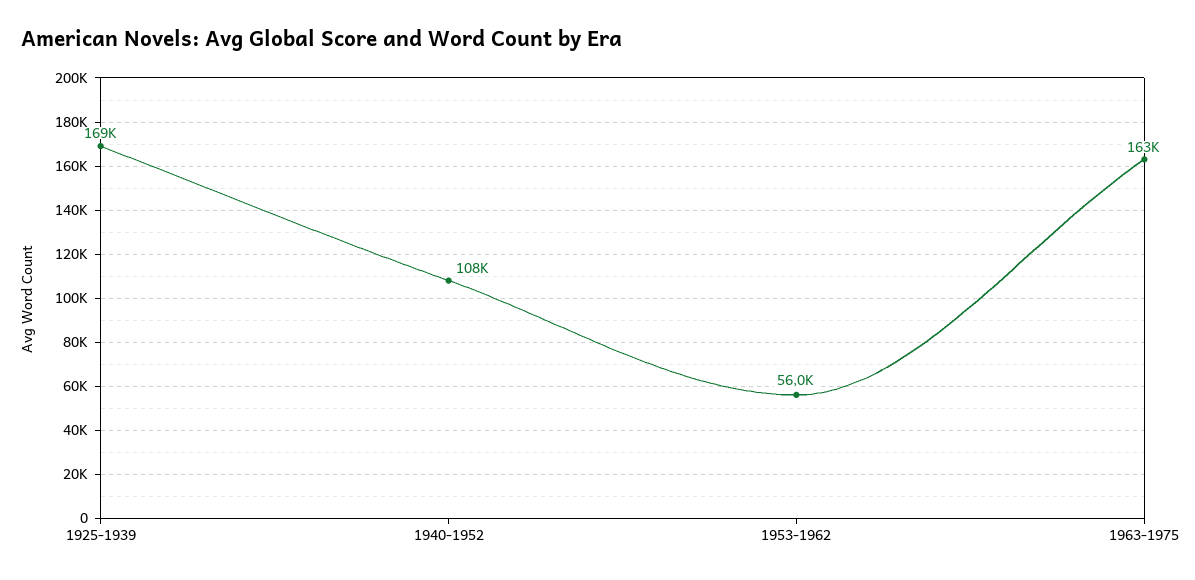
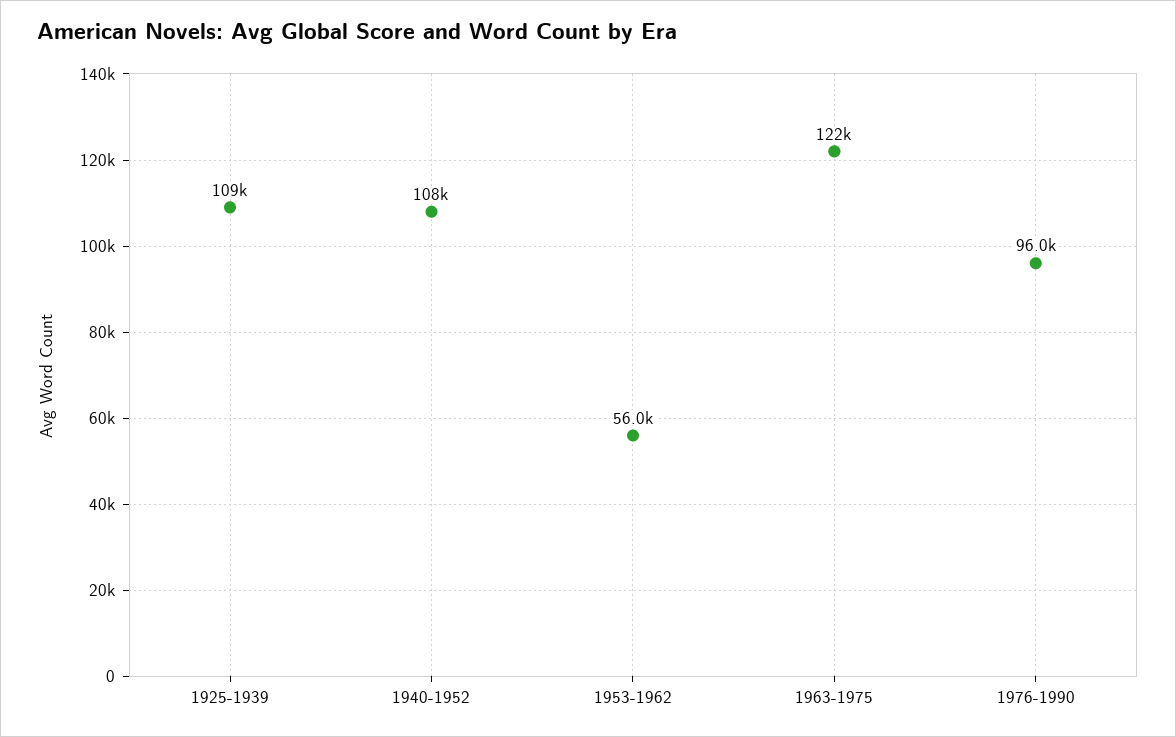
1925-1939: 169000 -> 109000
1963-1975: 163000 -> 122000
1976-1990: none -> 96000

